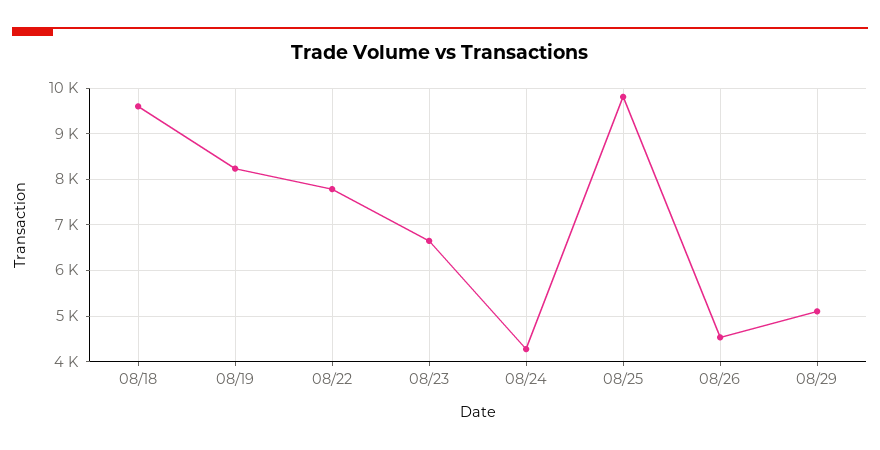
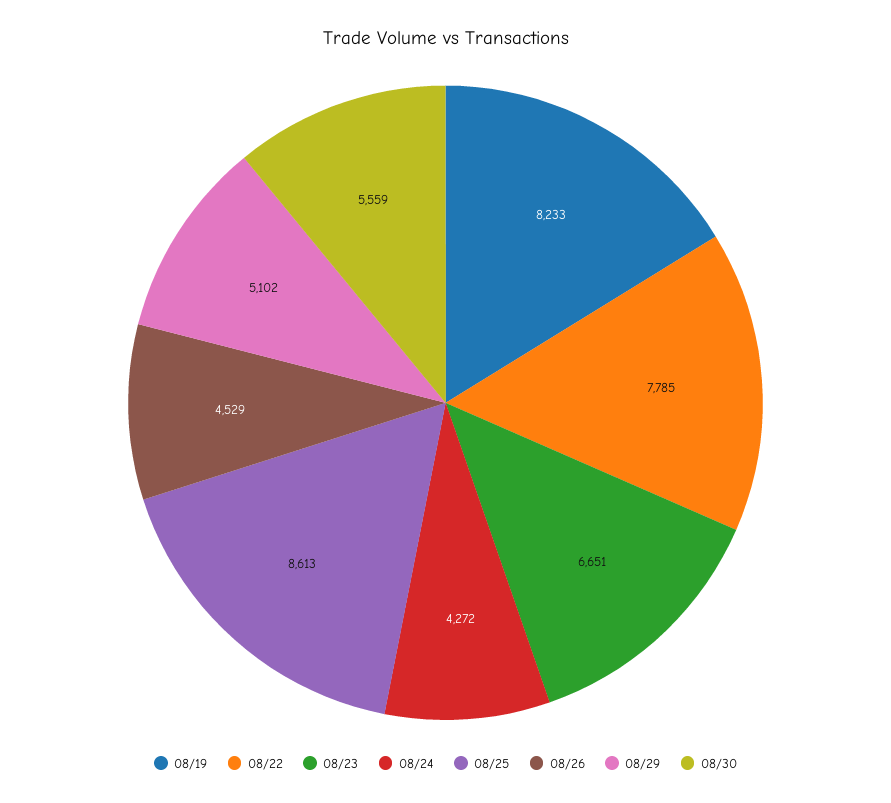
08/18: 9600 -> none
08/25: 9800 -> 8613
08/30: none -> 5559

